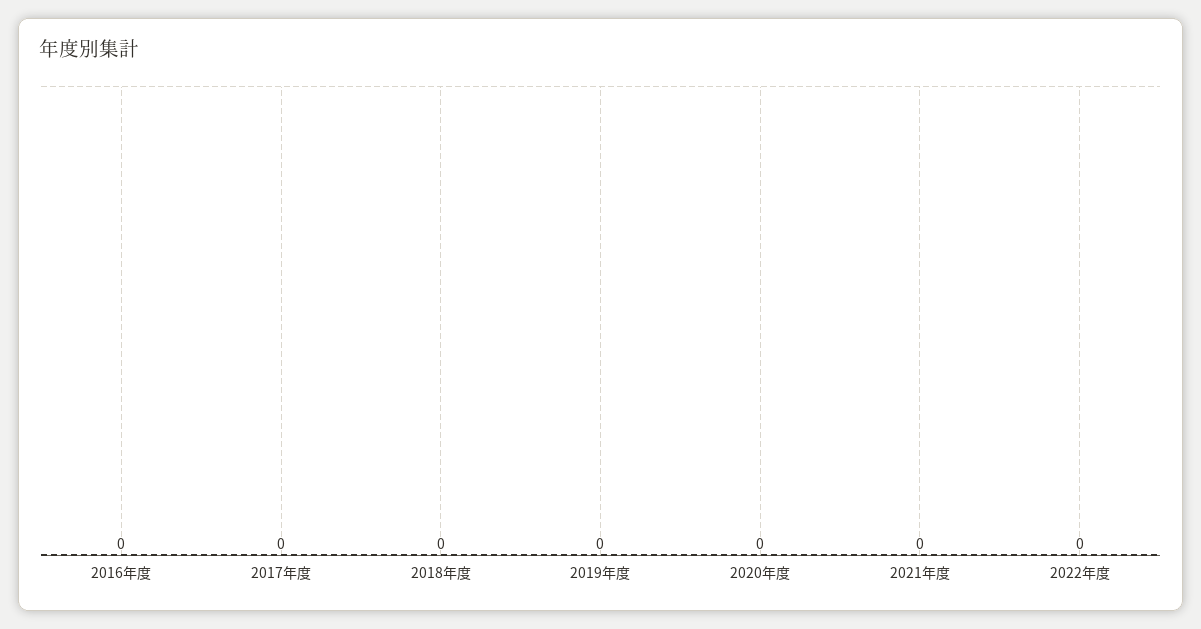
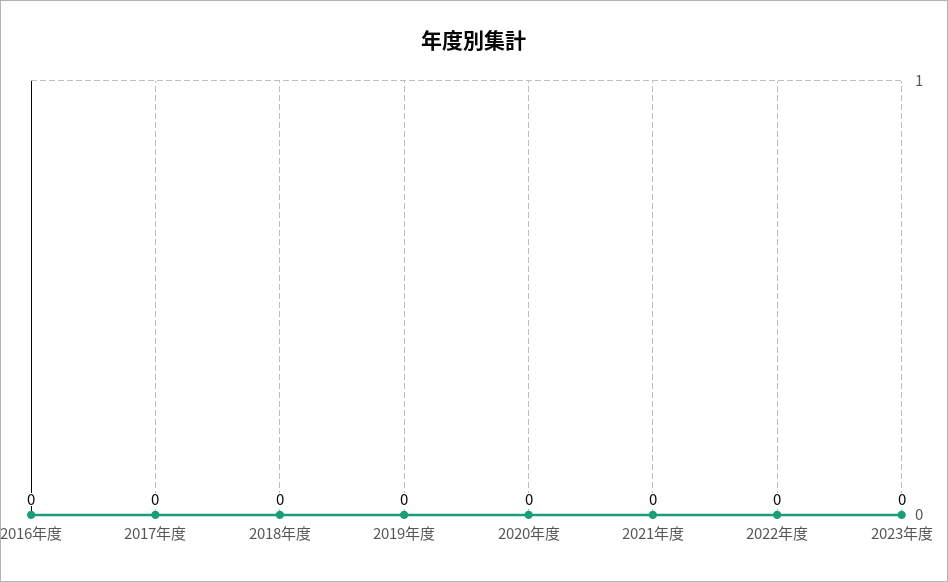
2023年度: none -> 0

